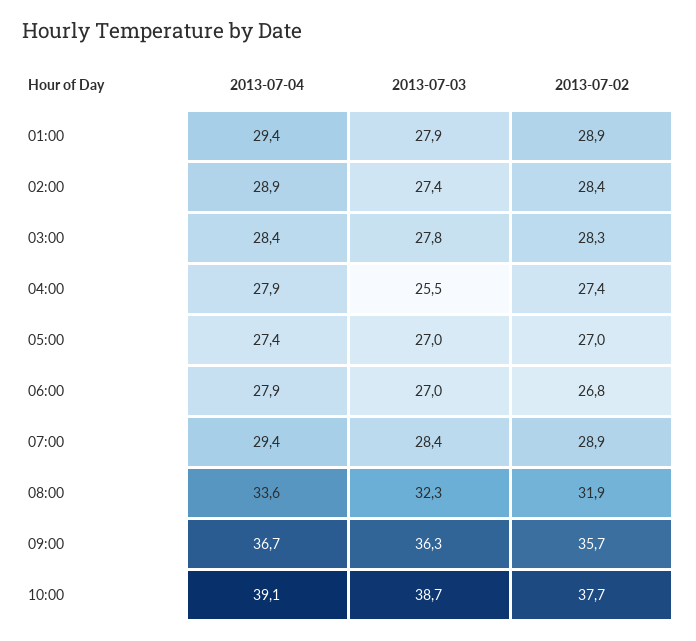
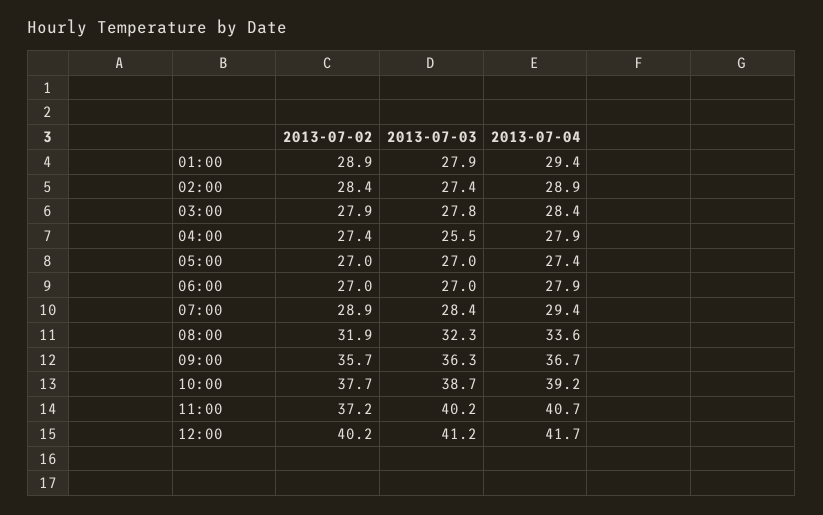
2013-07-02, 03:00: 28.3 -> 27.9
2013-07-02, 06:00: 26.8 -> 27
2013-07-04, 10:00: 39.1 -> 39.2
2013-07-02, 11:00: none -> 37.2
2013-07-03, 11:00: none -> 40.2
2013-07-04, 11:00: none -> 40.7
2013-07-02, 12:00: none -> 40.2
2013-07-03, 12:00: none -> 41.2
2013-07-04, 12:00: none -> 41.7

